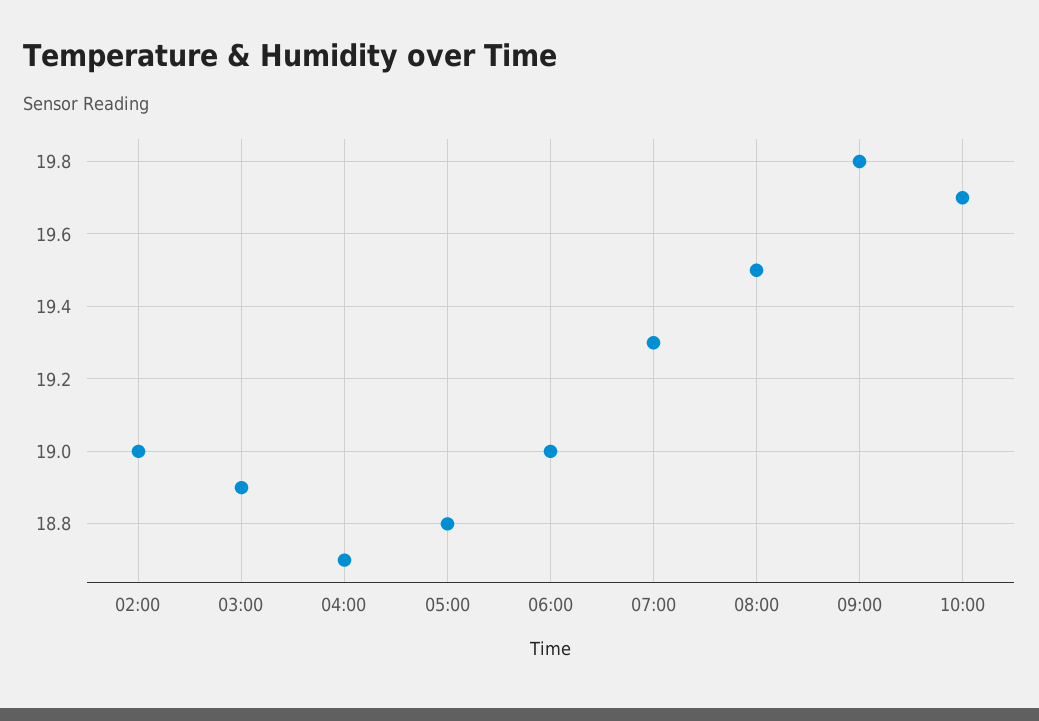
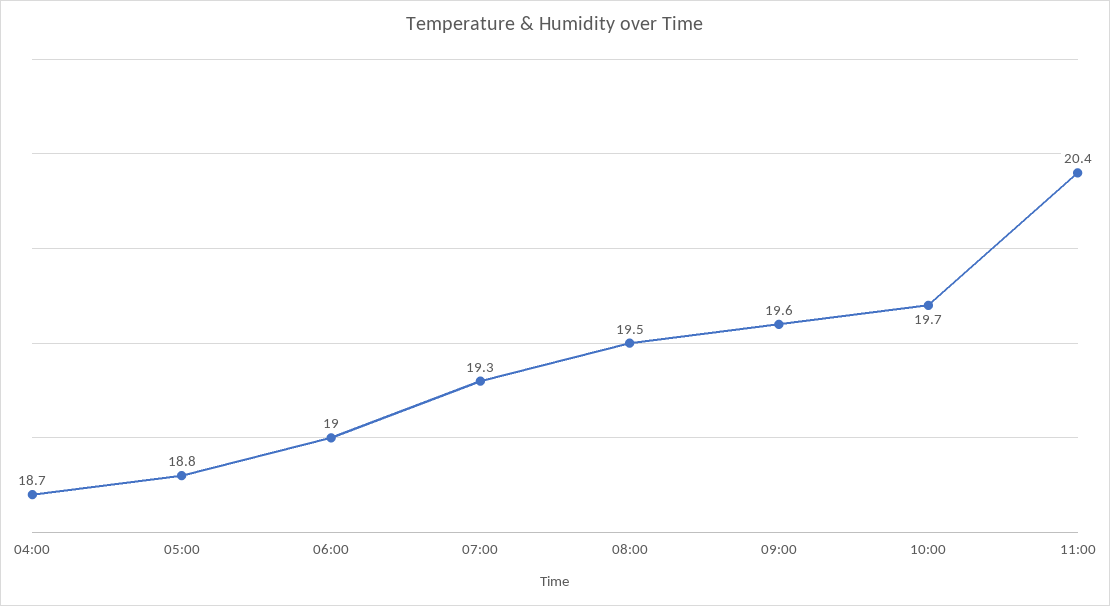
02:00: 19 -> none
03:00: 18.9 -> none
09:00: 19.8 -> 19.6
11:00: none -> 20.4

